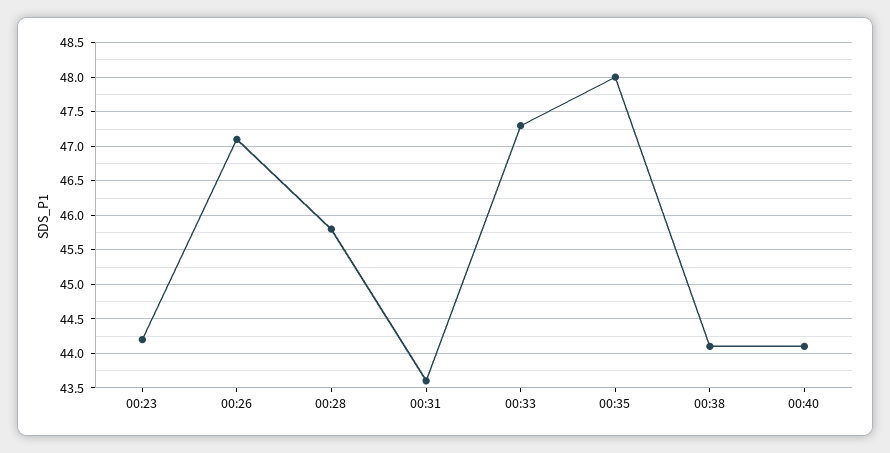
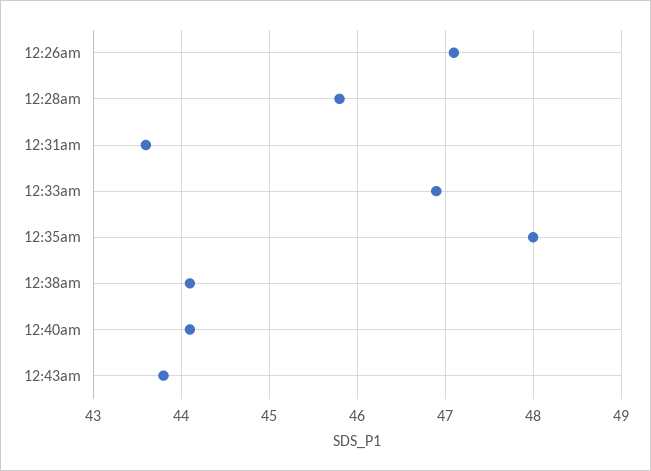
00:23: 44.2 -> none
00:33: 47.3 -> 46.9
12:43am: none -> 43.8

